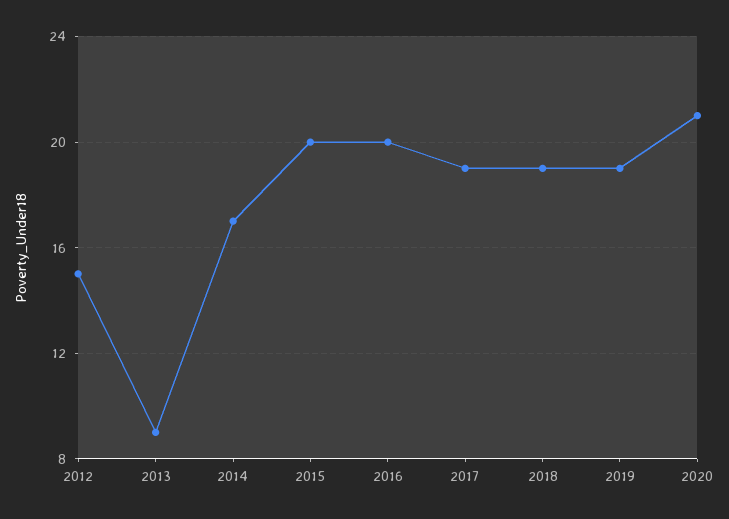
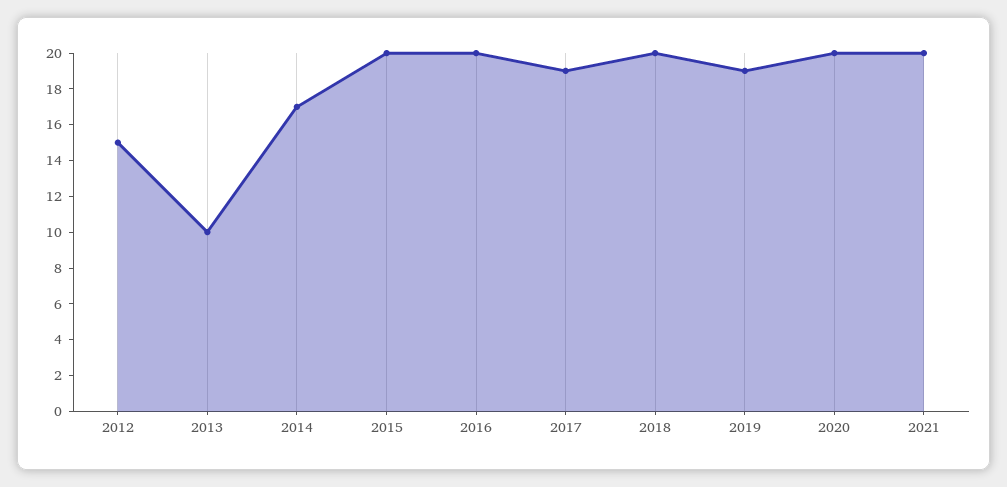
2013: 9 -> 10
2018: 19 -> 20
2020: 21 -> 20
2021: none -> 20

